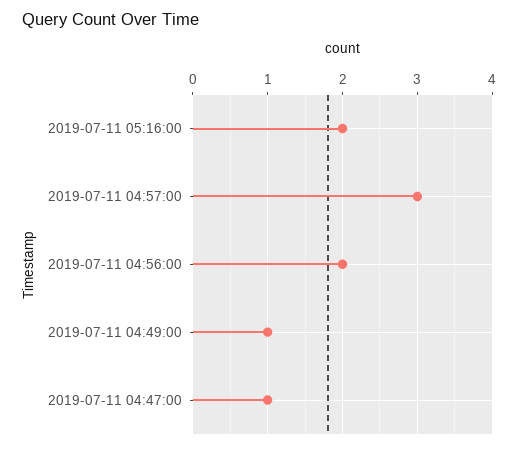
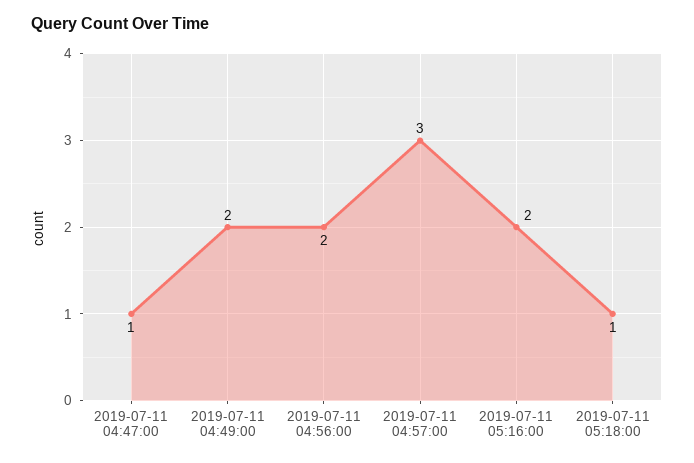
2019-07-11 04:49:00: 1 -> 2
2019-07-11 05:18:00: none -> 1

